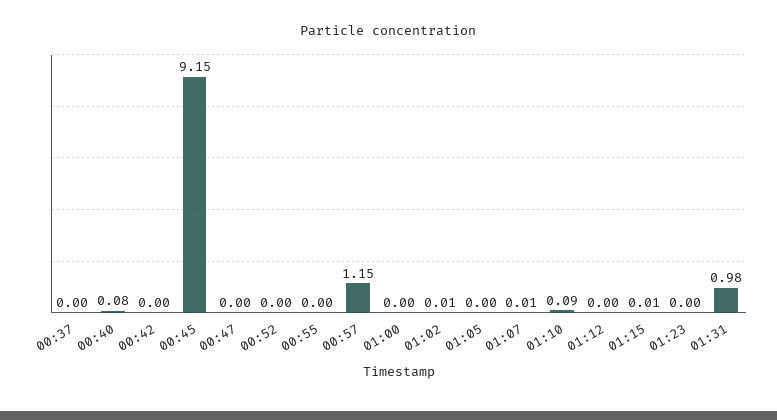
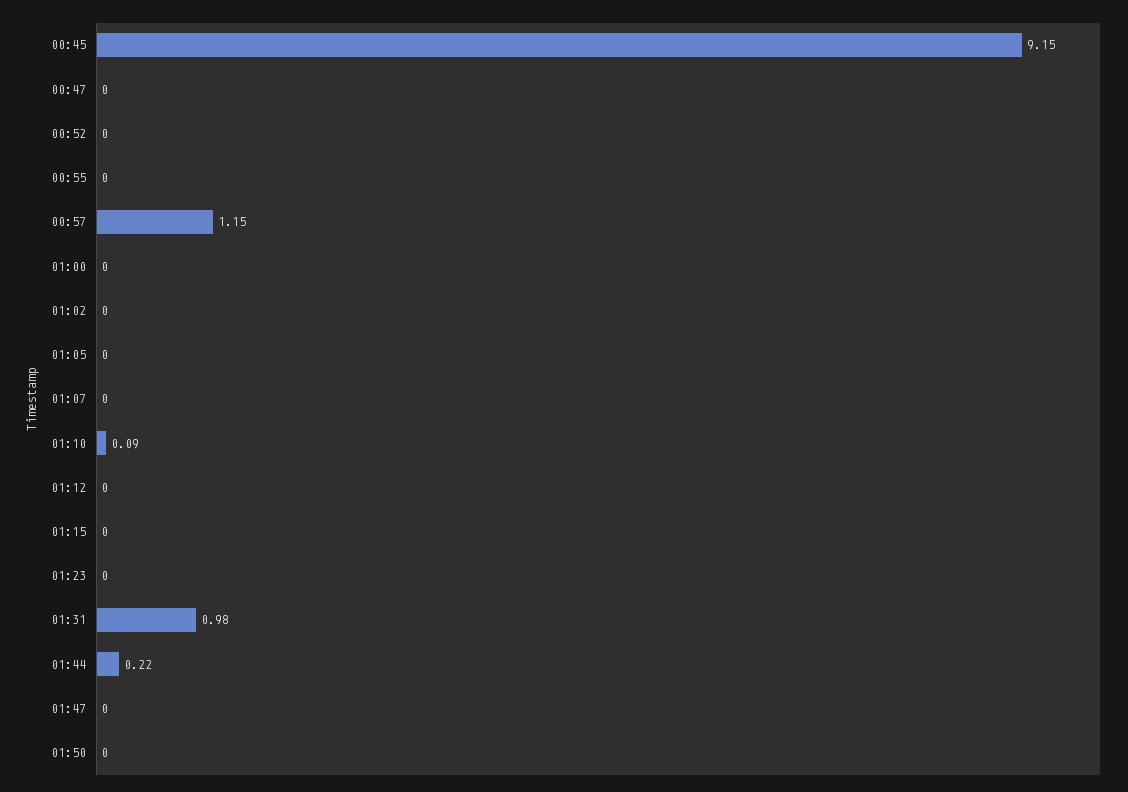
00:37: 0 -> none
00:40: 0.08 -> none
00:42: 0 -> none
01:02: 0.01 -> 0
01:07: 0.01 -> 0
01:15: 0.01 -> 0
01:44: none -> 0.22
01:47: none -> 0
01:50: none -> 0

